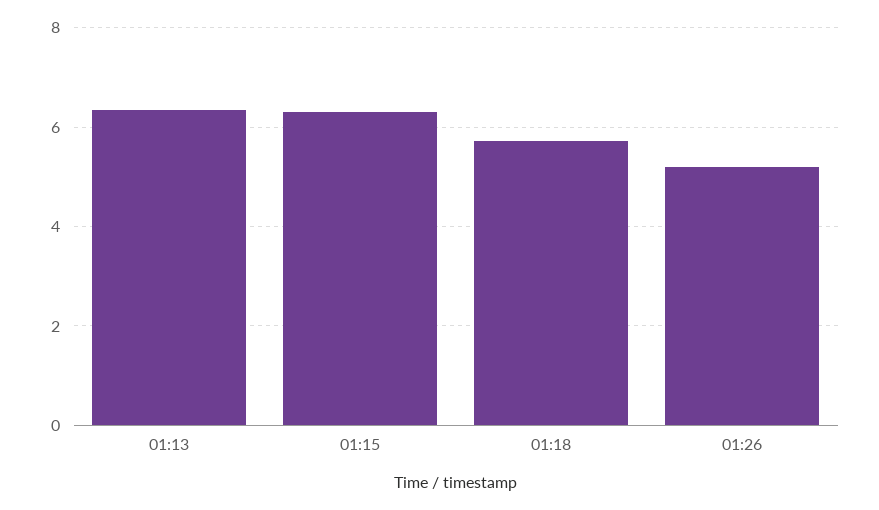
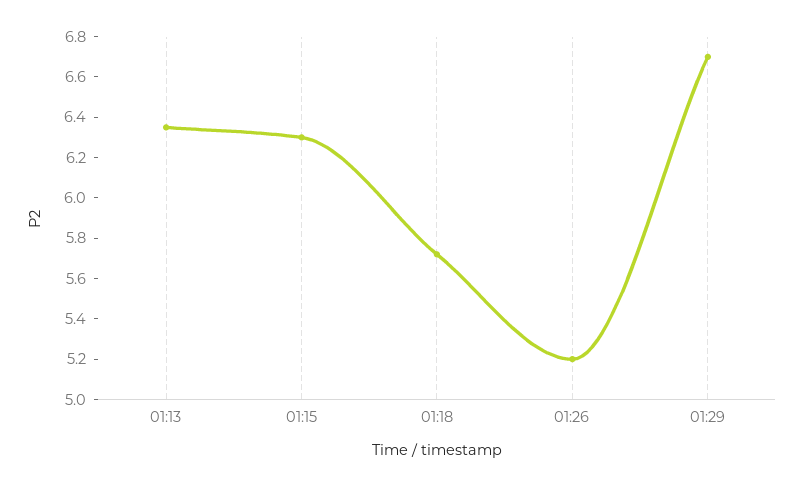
01:29: none -> 6.7

